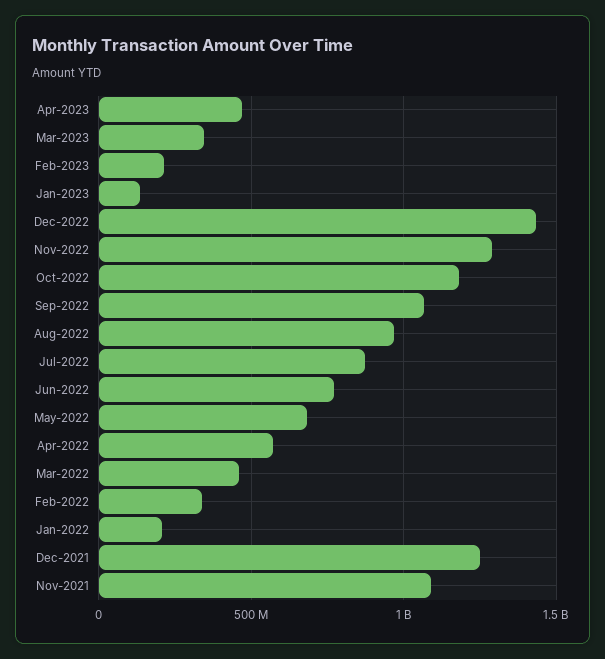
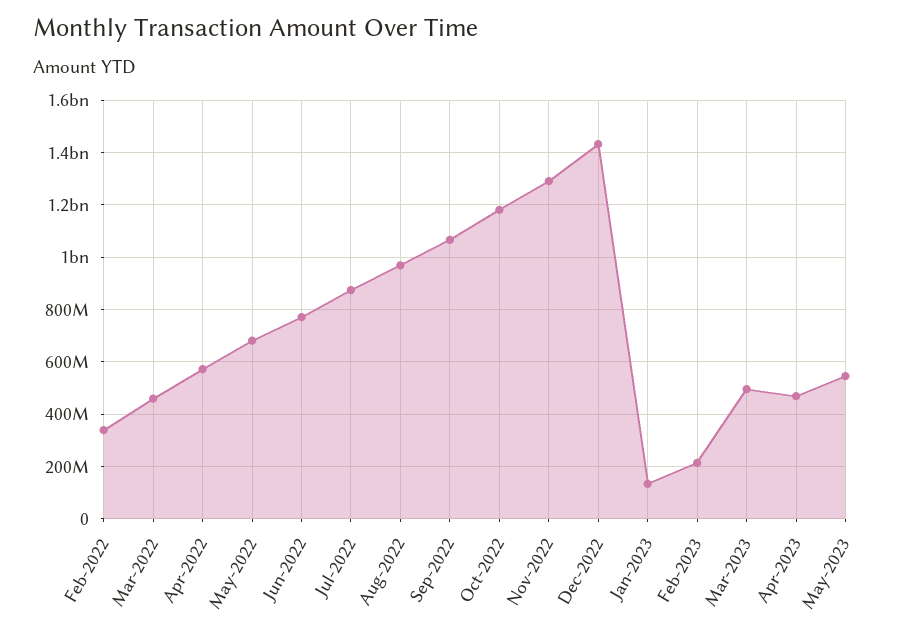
Mar-2023: 350000000 -> 500000000
Jan-2022: 200000000 -> none
Dec-2021: 1250000000 -> none
Nov-2021: 1100000000 -> none
May-2023: none -> 550000000

